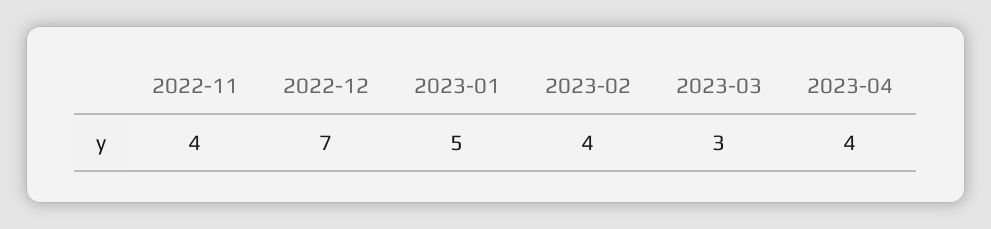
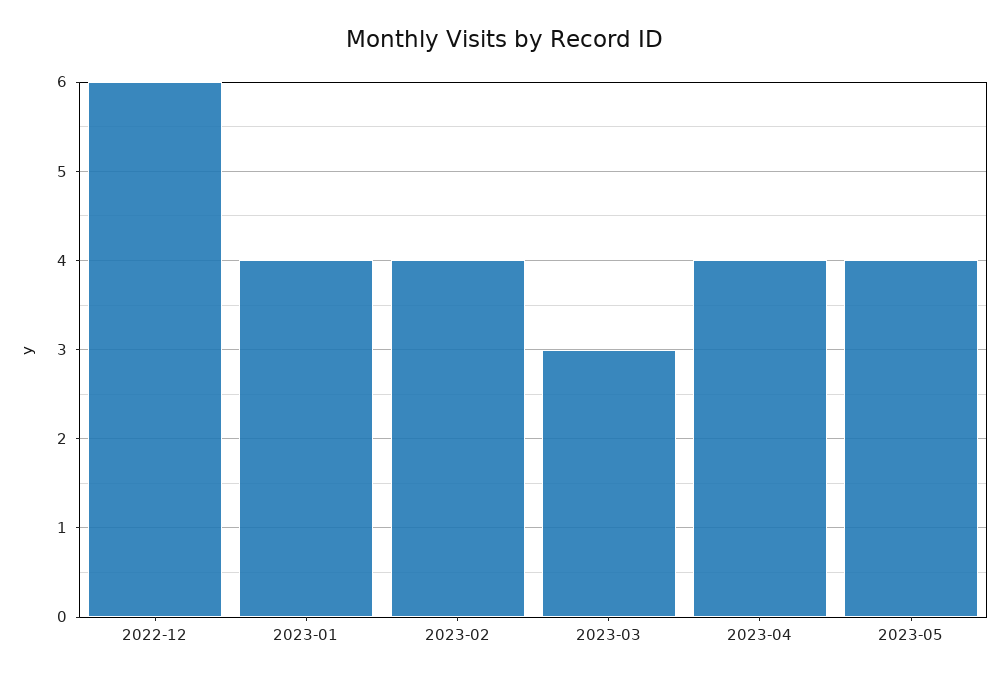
2022-11: 4 -> none
2022-12: 7 -> 6
2023-01: 5 -> 4
2023-05: none -> 4

